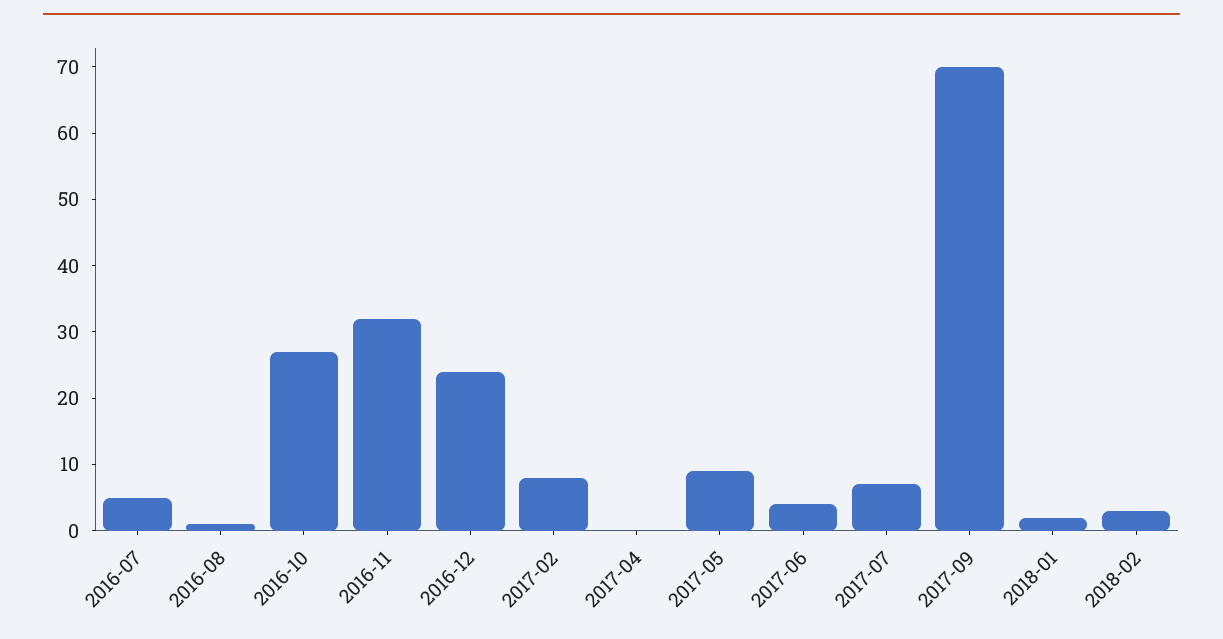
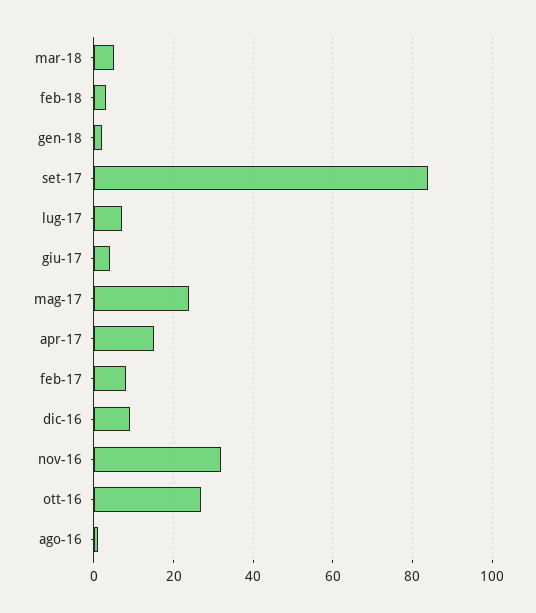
2016-07: 5 -> none
2016-12: 25 -> 10
2017-04: 0 -> 15
2017-05: 10 -> 25
2017-09: 70 -> 85
mar-18: none -> 5

